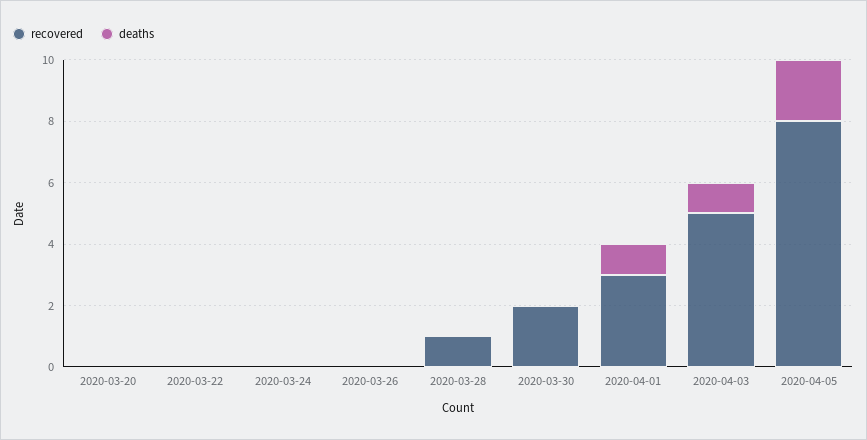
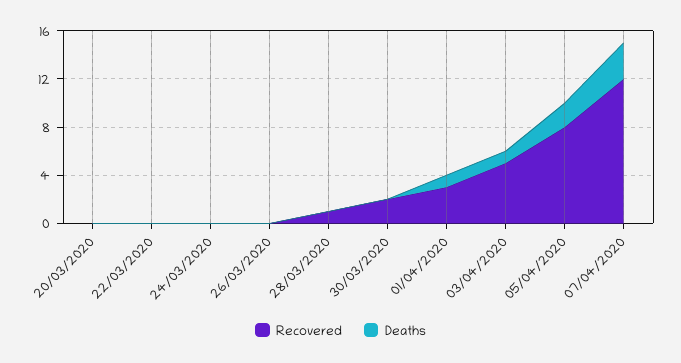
recovered, 07/04/2020: none -> 12
deaths, 07/04/2020: none -> 3

